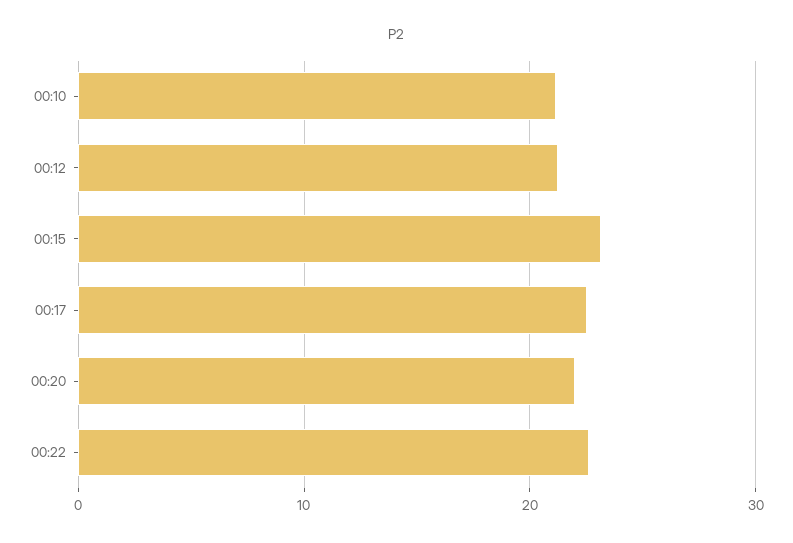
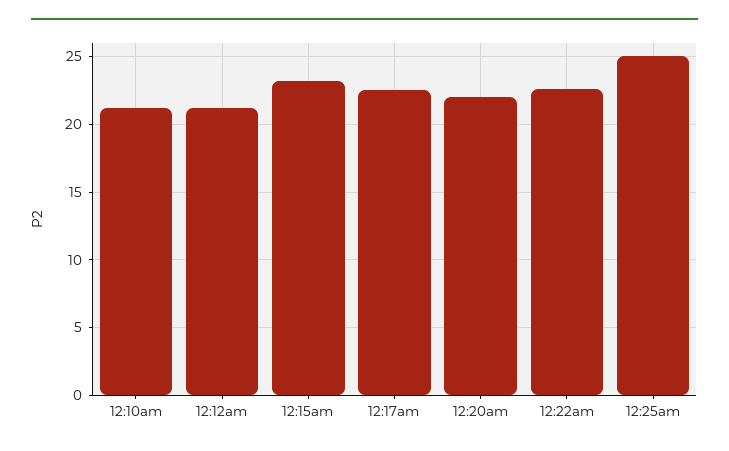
12:25am: none -> 25

